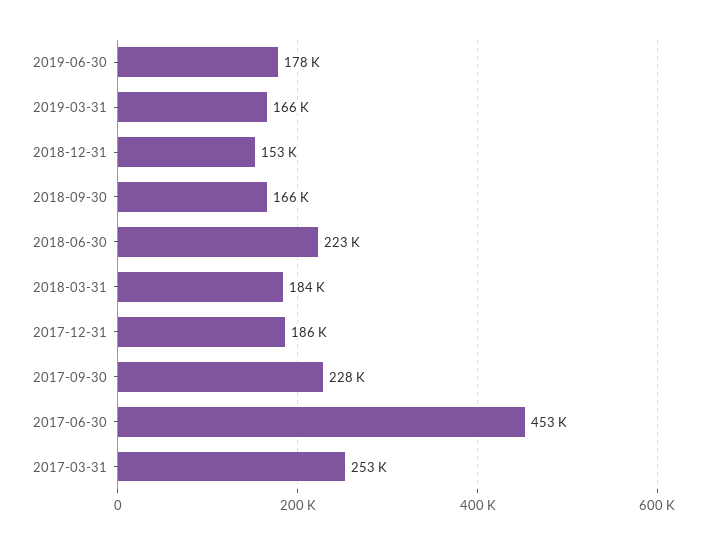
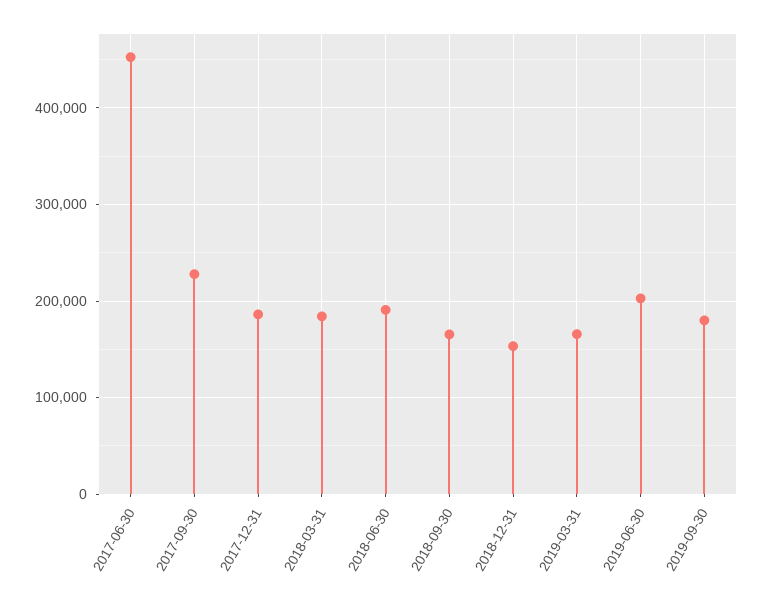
2019-06-30: 178000 -> 200000
2018-06-30: 223000 -> 190000
2017-03-31: 253000 -> none
2019-09-30: none -> 180000

